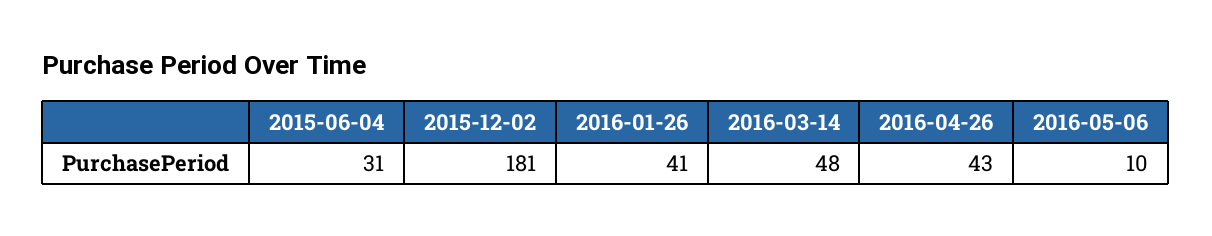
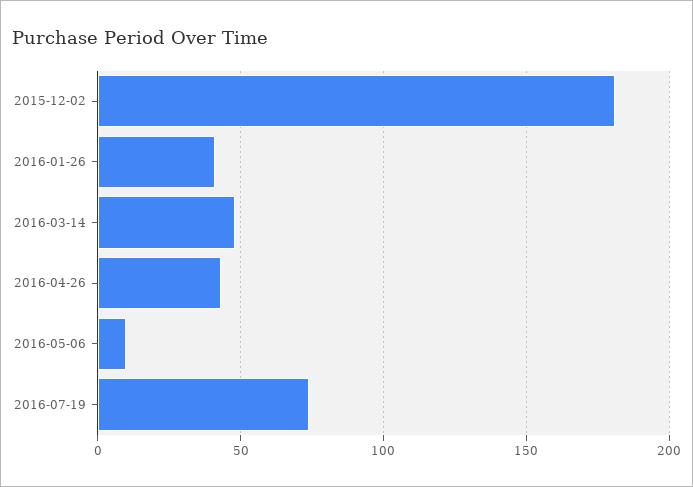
2015-06-04: 31 -> none
2016-07-19: none -> 75

